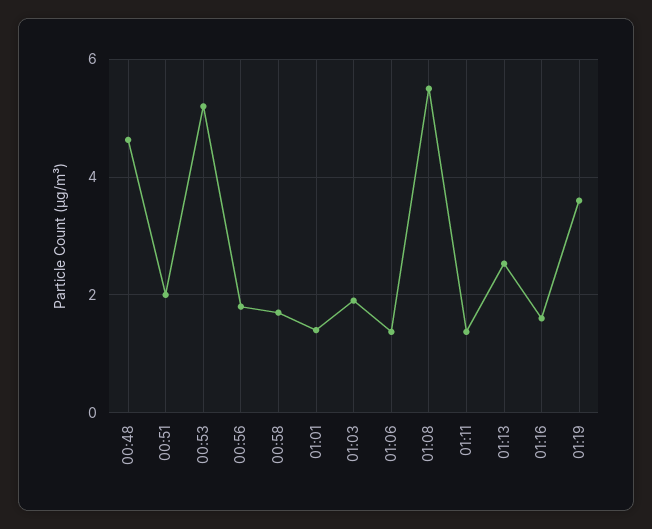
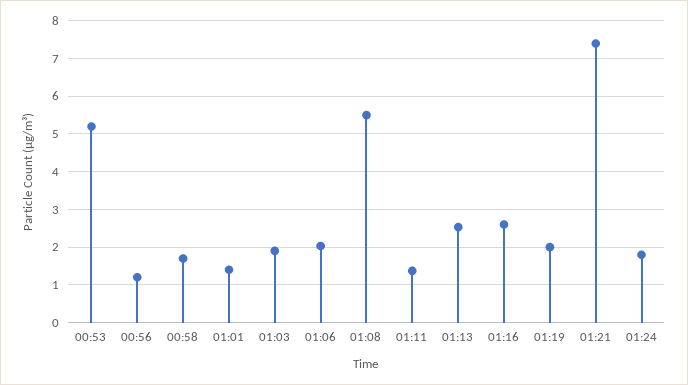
00:48: 4.6 -> none
00:51: 2 -> none
00:56: 1.8 -> 1.2
01:06: 1.4 -> 2
01:16: 1.6 -> 2.6
01:19: 3.6 -> 2
01:21: none -> 7.4
01:24: none -> 1.8

